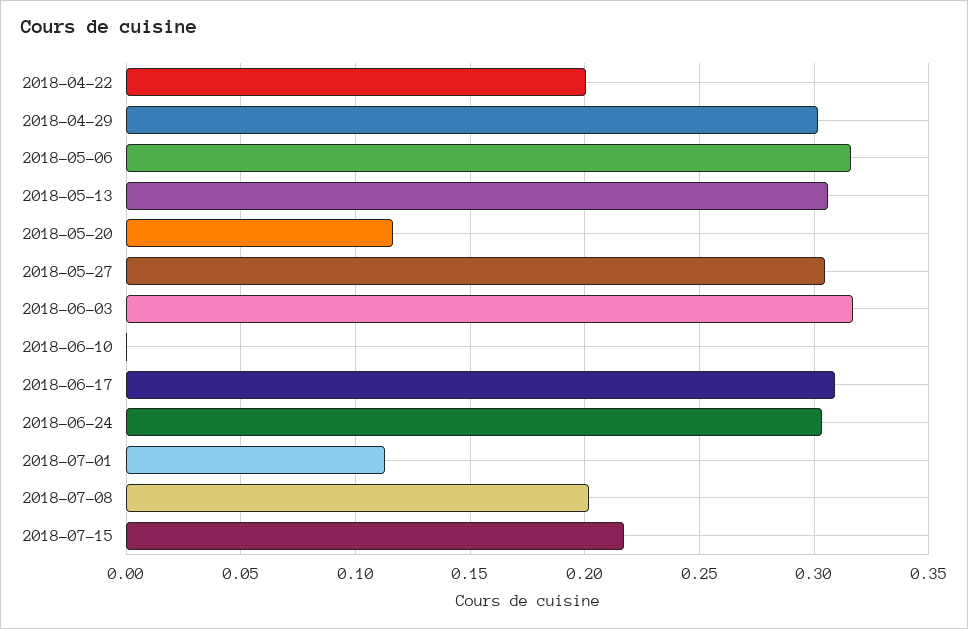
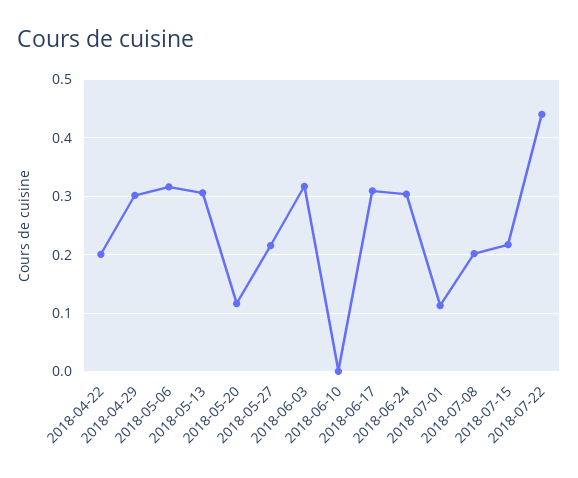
2018-05-27: 0.305 -> 0.22
2018-07-22: none -> 0.44

